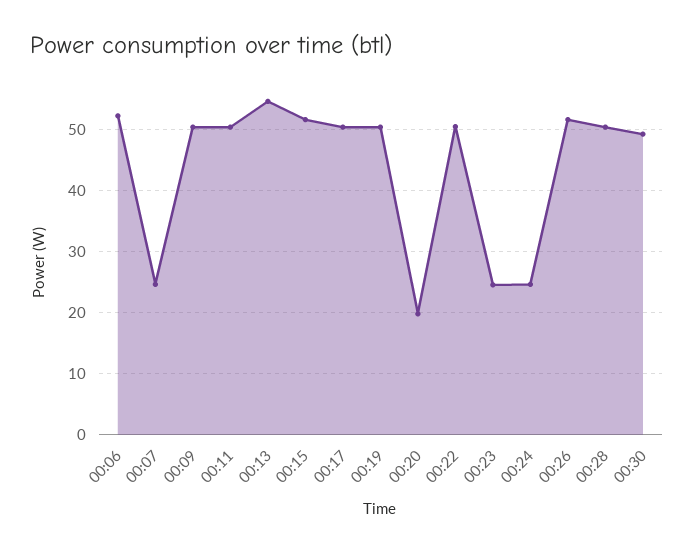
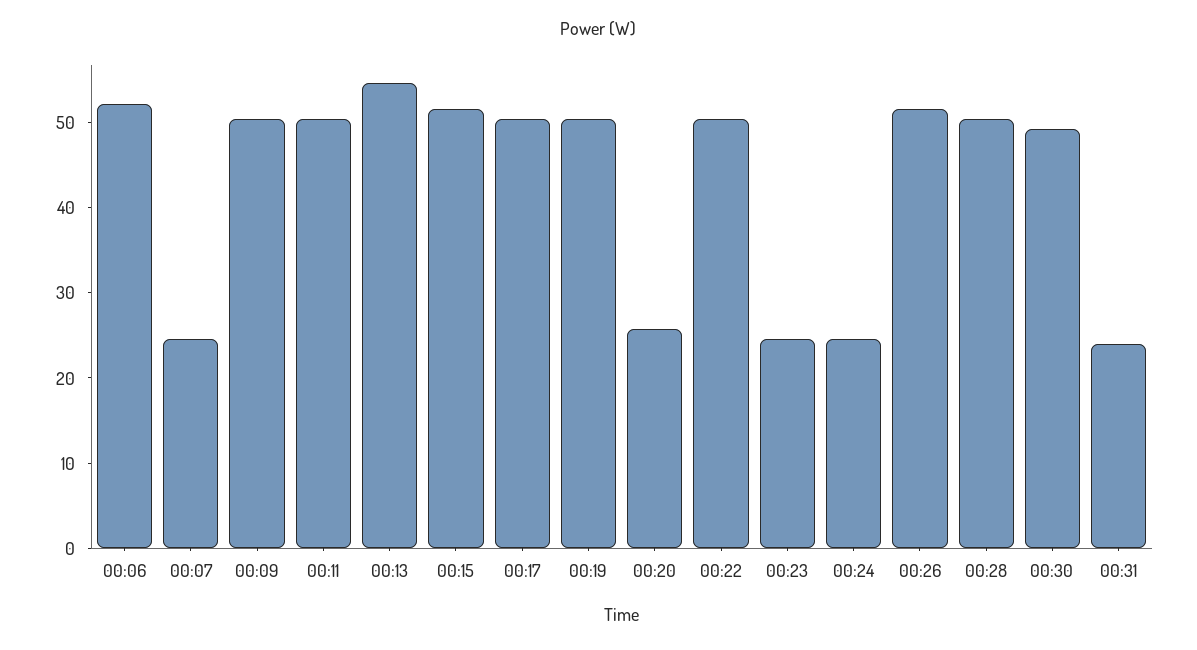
00:20: 20 -> 26
00:31: none -> 24

